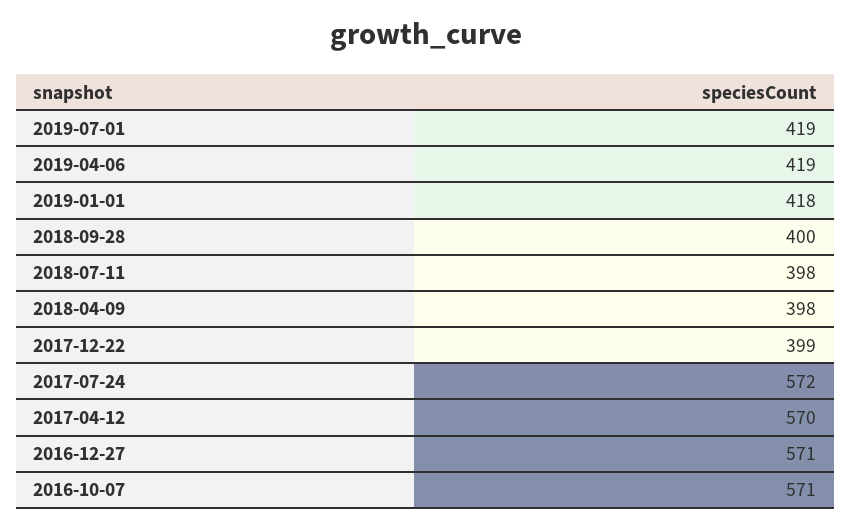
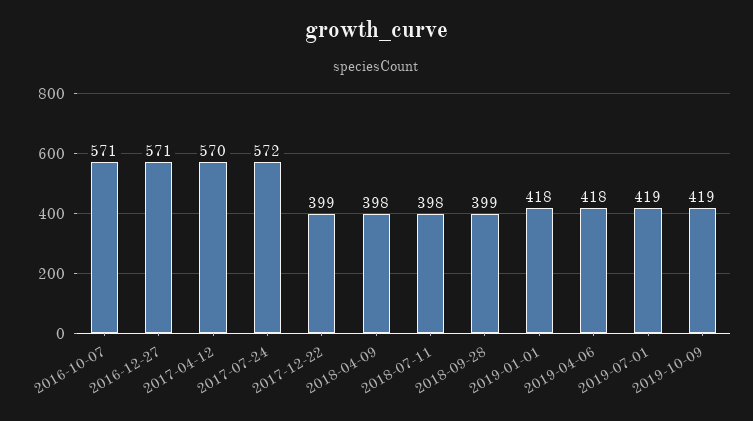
2019-04-06: 419 -> 418
2018-09-28: 400 -> 399
2019-10-09: none -> 419

